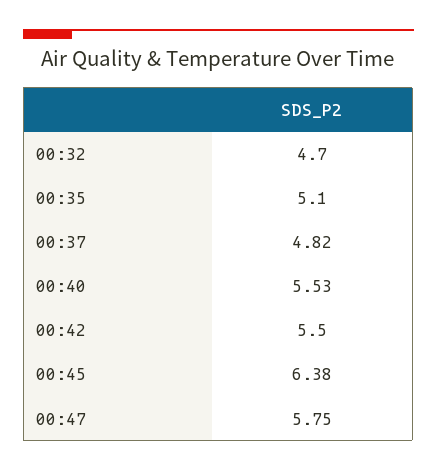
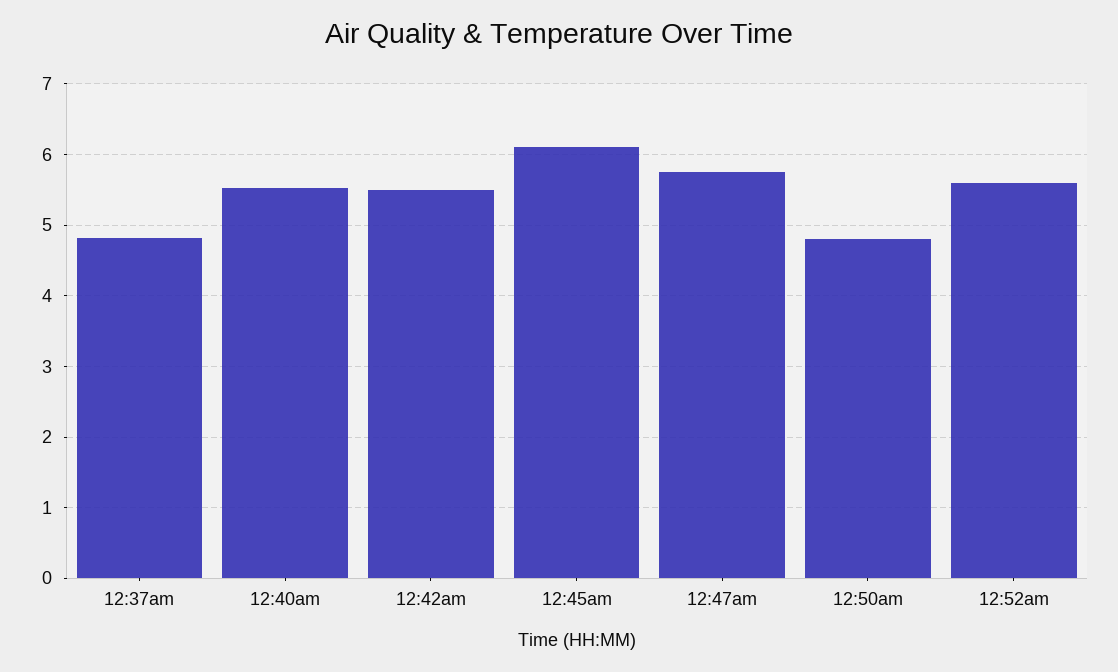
00:32: 4.7 -> none
00:35: 5.1 -> none
00:45: 6.38 -> 6.1
12:50am: none -> 4.8
12:52am: none -> 5.6

